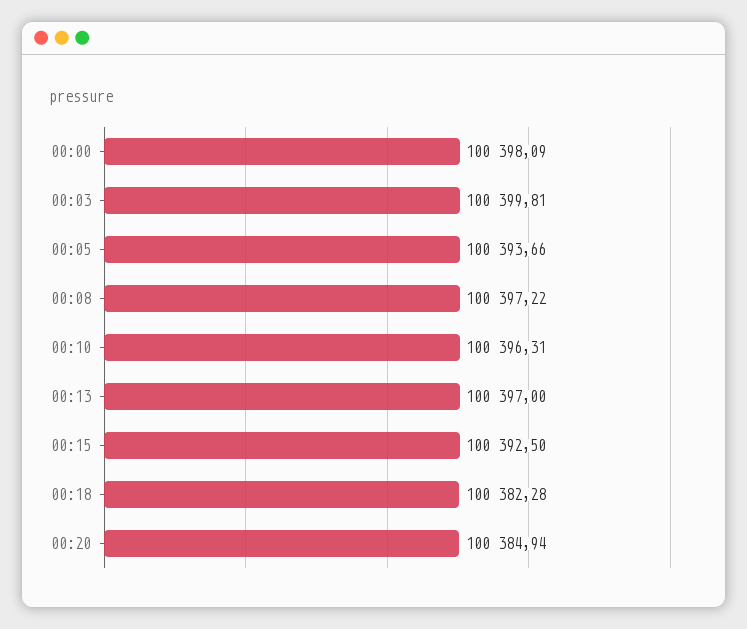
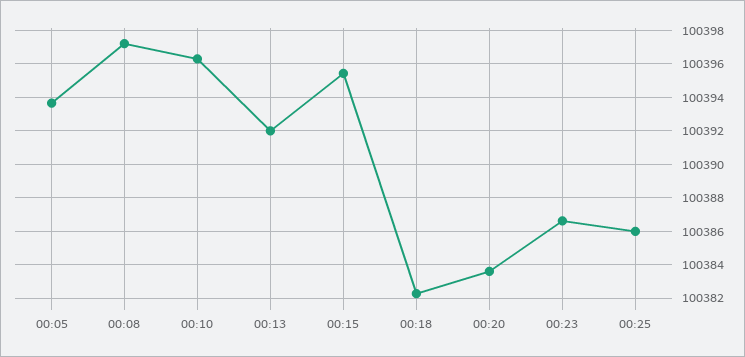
00:00: 100398.09 -> none
00:03: 100399.81 -> none
00:13: 100397 -> 100392
00:15: 100392.5 -> 100395.5
00:20: 100384.94 -> 100383.5
00:23: none -> 100386.5
00:25: none -> 100386

